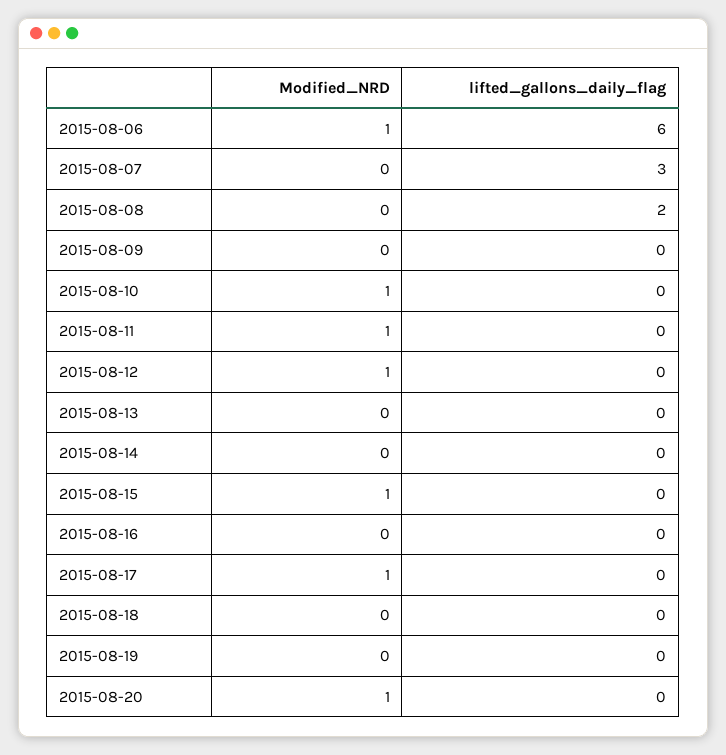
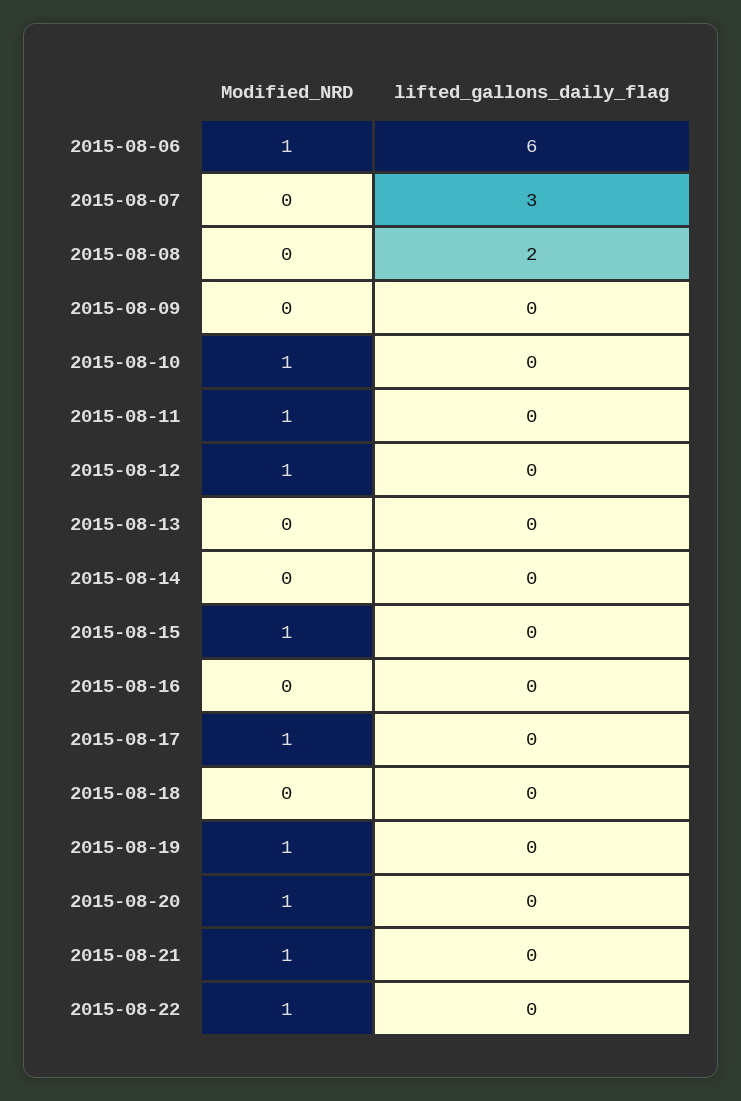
Modified_NRD, 2015-08-19: 0 -> 1
Modified_NRD, 2015-08-21: none -> 1
lifted_gallons_daily_flag, 2015-08-21: none -> 0
Modified_NRD, 2015-08-22: none -> 1
lifted_gallons_daily_flag, 2015-08-22: none -> 0

